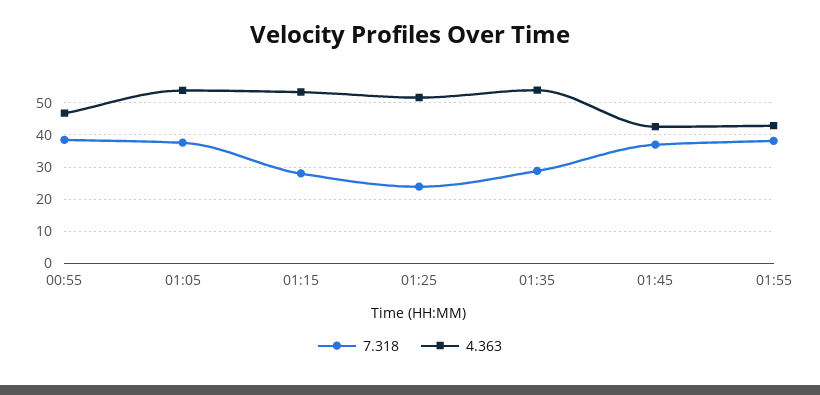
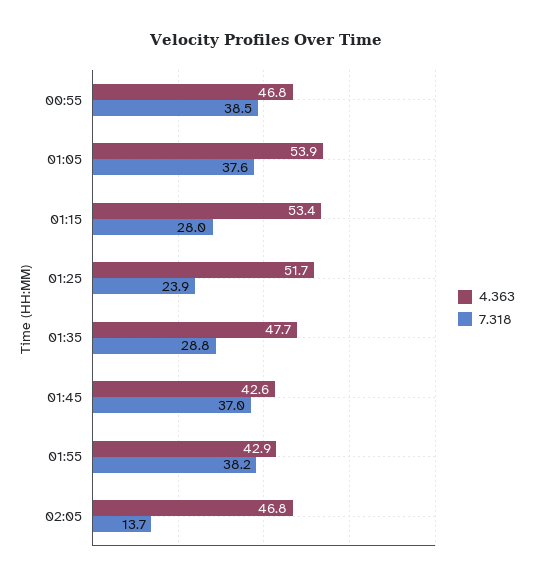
4.363, 01:35: 54 -> 47.7
4.363, 02:05: none -> 46.8
7.318, 02:05: none -> 13.7

